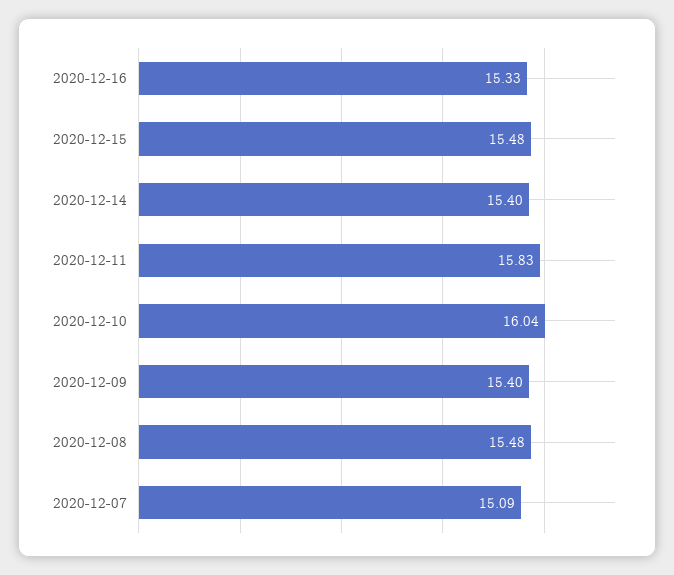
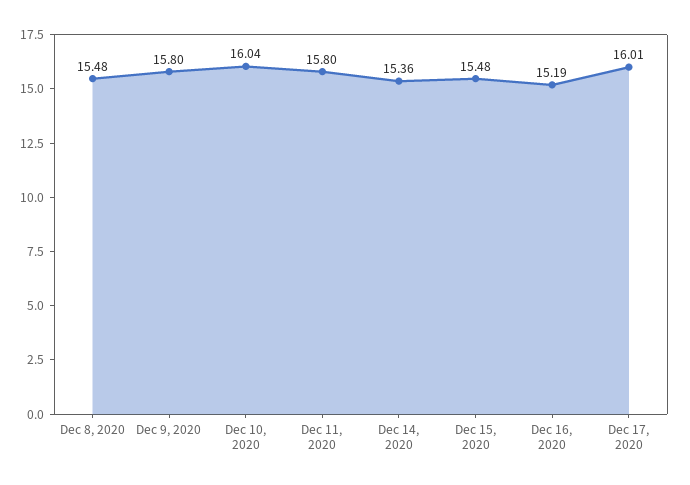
2020-12-16: 15.33 -> 15.19
2020-12-14: 15.4 -> 15.36
2020-12-11: 15.83 -> 15.8
2020-12-09: 15.4 -> 15.8
2020-12-07: 15.09 -> none
Dec 17, 2020: none -> 16.01

